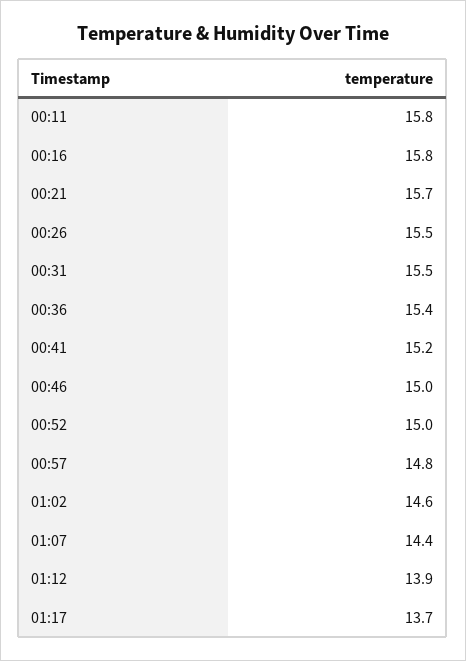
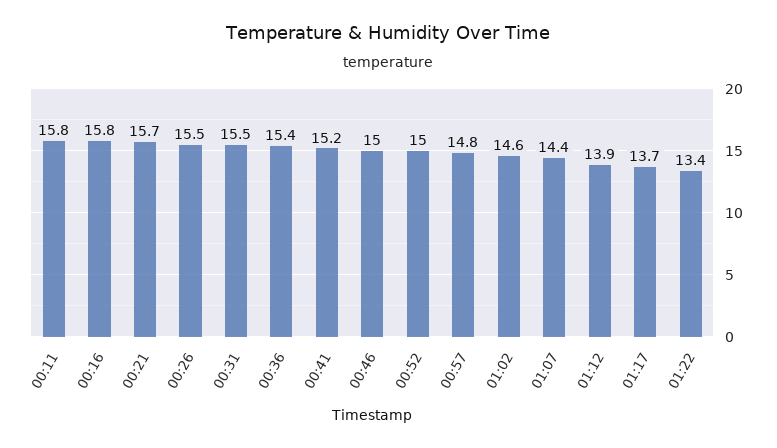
01:22: none -> 13.4

